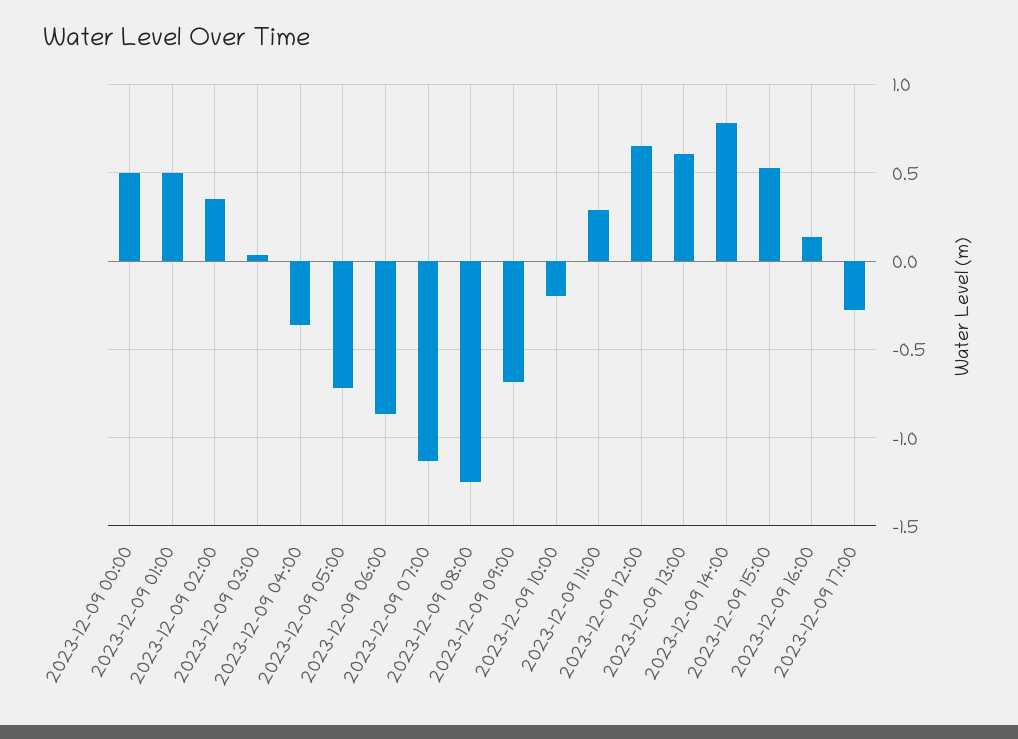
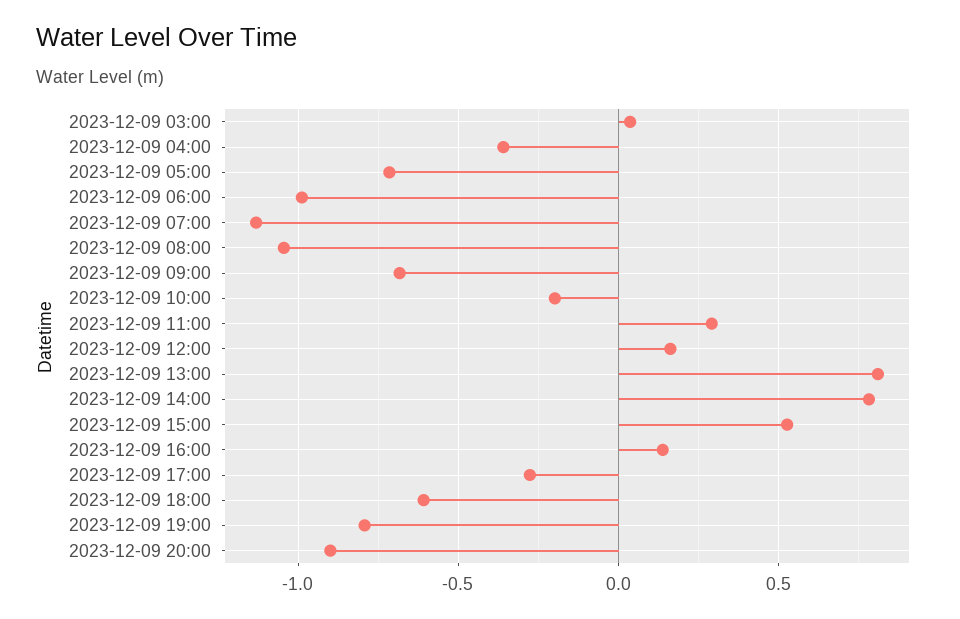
2023-12-09 00:00: 0.5 -> none
2023-12-09 01:00: 0.5 -> none
2023-12-09 02:00: 0.35 -> none
2023-12-09 06:00: -0.85 -> -1
2023-12-09 08:00: -1.25 -> -1.05
2023-12-09 12:00: 0.65 -> 0.15
2023-12-09 13:00: 0.6 -> 0.8
2023-12-09 18:00: none -> -0.6
2023-12-09 19:00: none -> -0.8
2023-12-09 20:00: none -> -0.9

